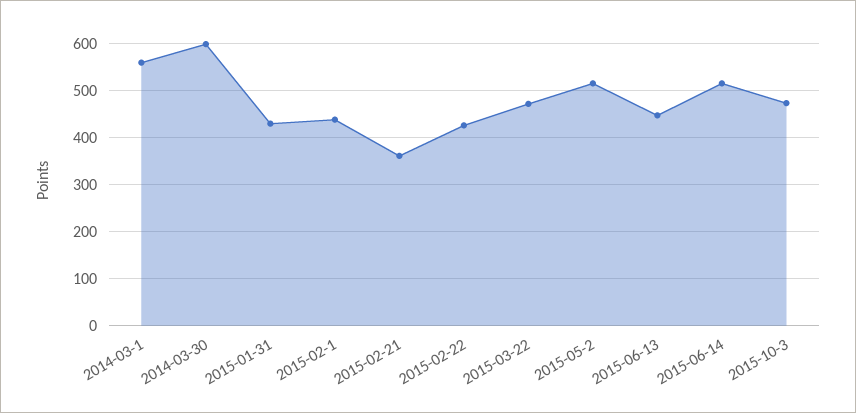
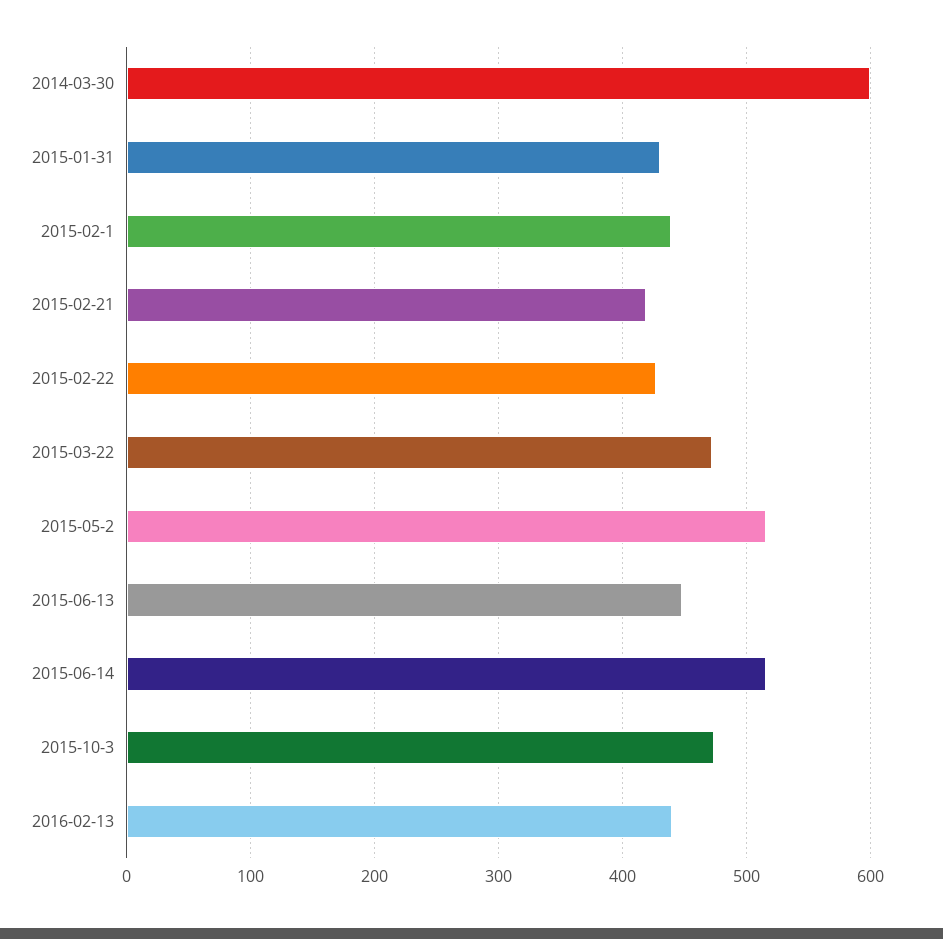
2014-03-1: 560 -> none
2015-02-21: 360 -> 420
2016-02-13: none -> 440

